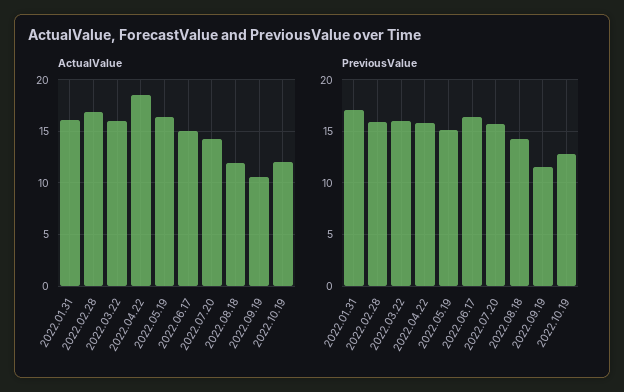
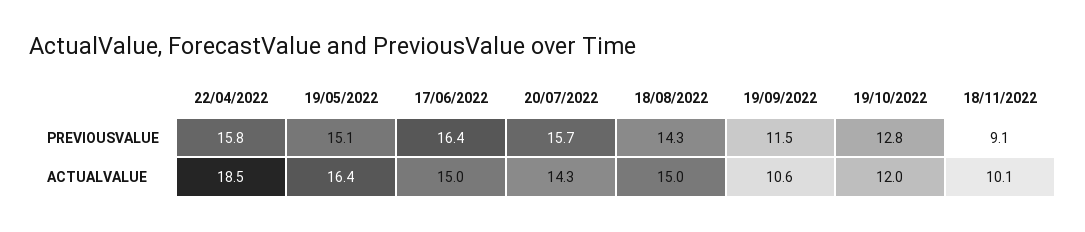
ActualValue, 2022.01.31: 16 -> none
ActualValue, 2022.02.28: 17 -> none
ActualValue, 2022.03.22: 16 -> none
ActualValue, 2022.08.18: 12 -> 15
PreviousValue, 2022.01.31: 17 -> none
PreviousValue, 2022.02.28: 16 -> none
PreviousValue, 2022.03.22: 16 -> none
PreviousValue, 18/11/2022: none -> 9.1
ActualValue, 18/11/2022: none -> 10.1

